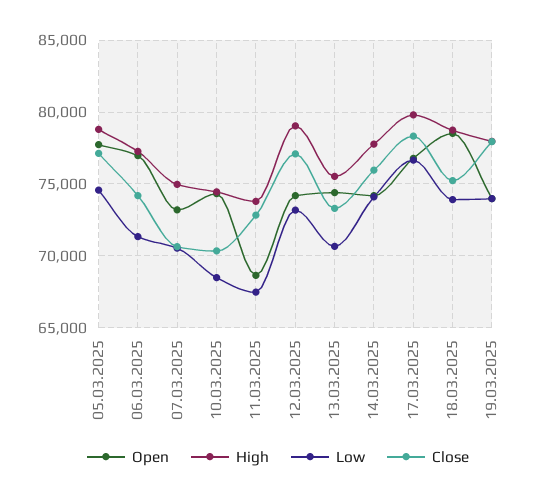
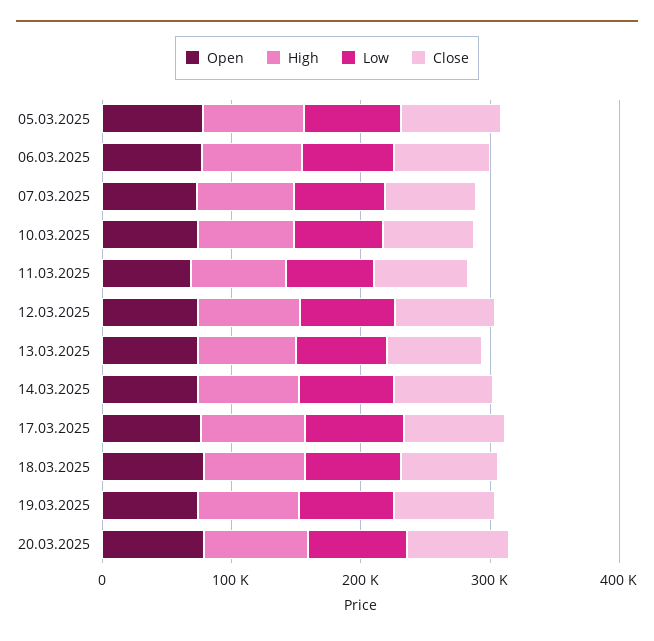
Open, 20.03.2025: none -> 80000
High, 20.03.2025: none -> 80000
Low, 20.03.2025: none -> 80000
Close, 20.03.2025: none -> 80000

